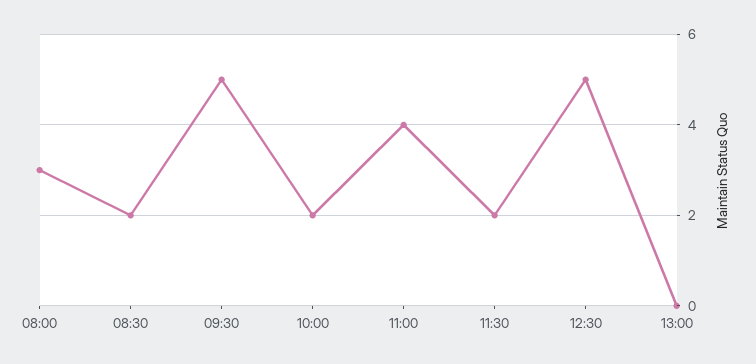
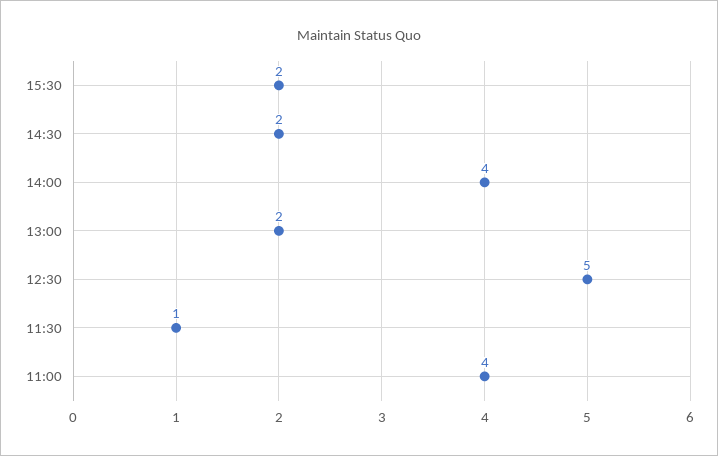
08:00: 3 -> none
08:30: 2 -> none
09:30: 5 -> none
10:00: 2 -> none
11:30: 2 -> 1
13:00: 0 -> 2
15:30: none -> 2
14:30: none -> 2
14:00: none -> 4

